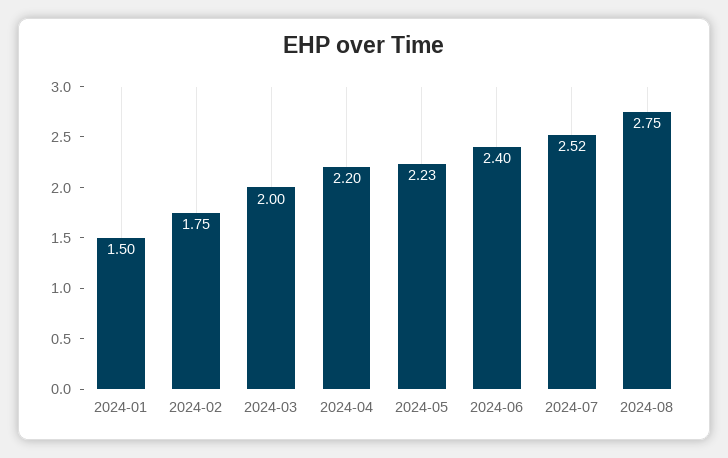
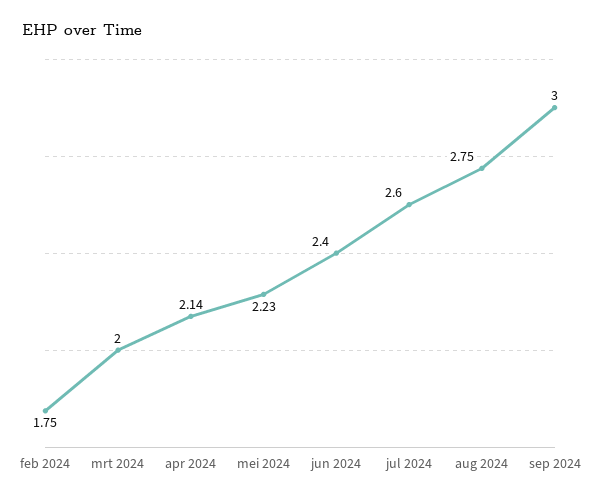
2024-01: 1.5 -> none
2024-04: 2.2 -> 2.14
2024-07: 2.52 -> 2.6
sep 2024: none -> 3

